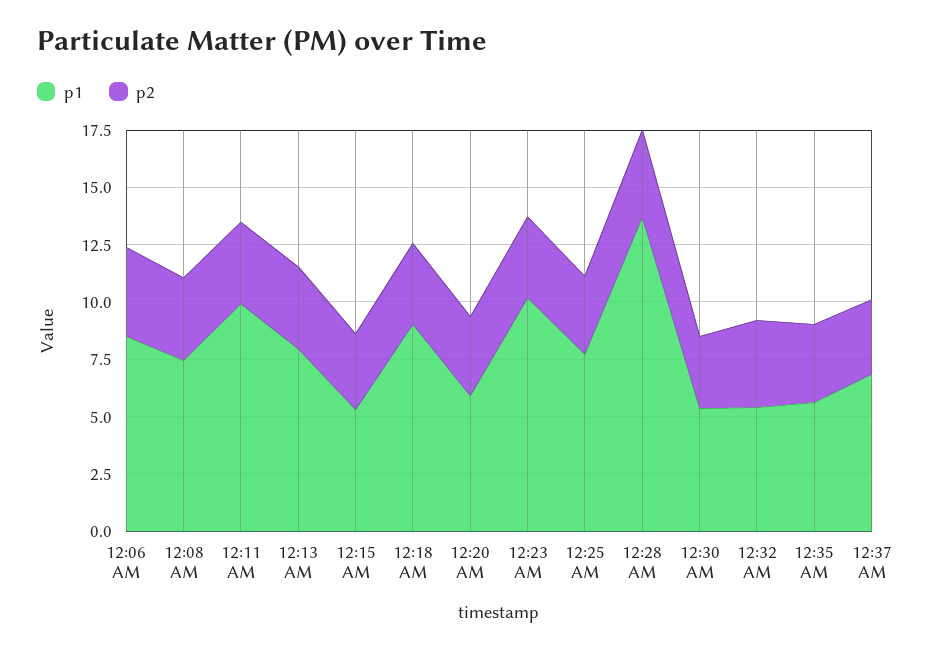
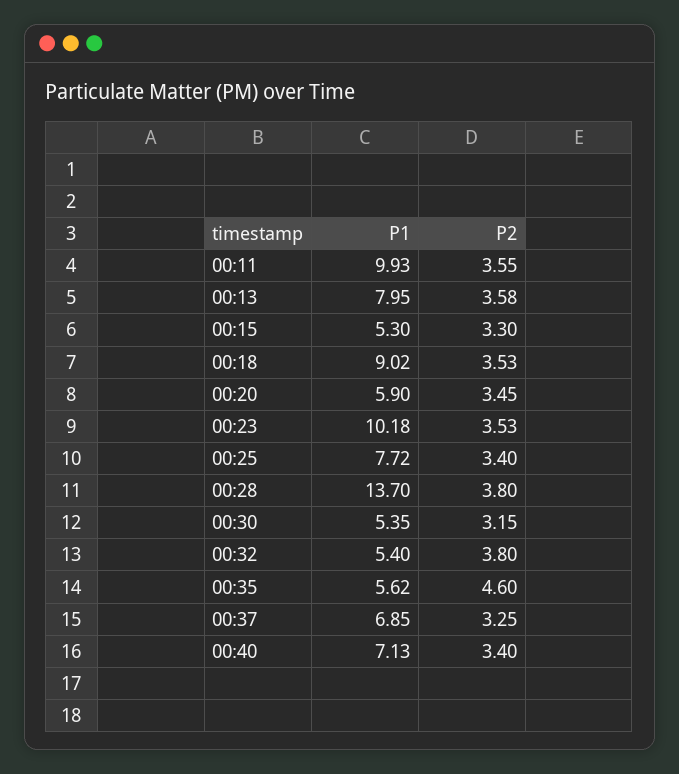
p1, 12:06 AM: 8.5 -> none
p2, 12:06 AM: 4 -> none
p1, 12:08 AM: 7.5 -> none
p2, 12:08 AM: 3.5 -> none
p2, 12:35 AM: 3.5 -> 4.6
p1, 00:40: none -> 7.13
p2, 00:40: none -> 3.4

